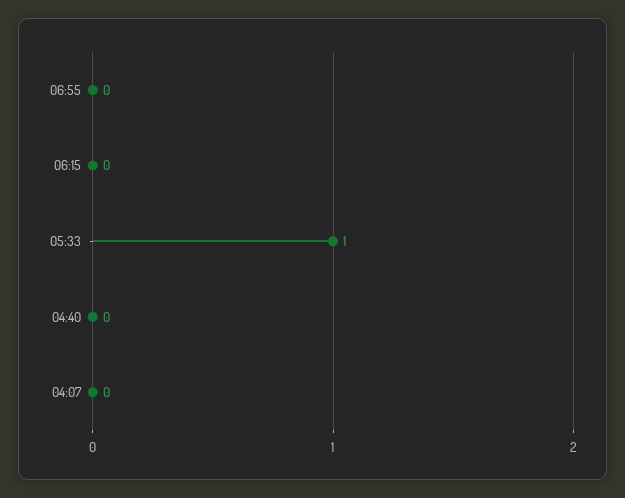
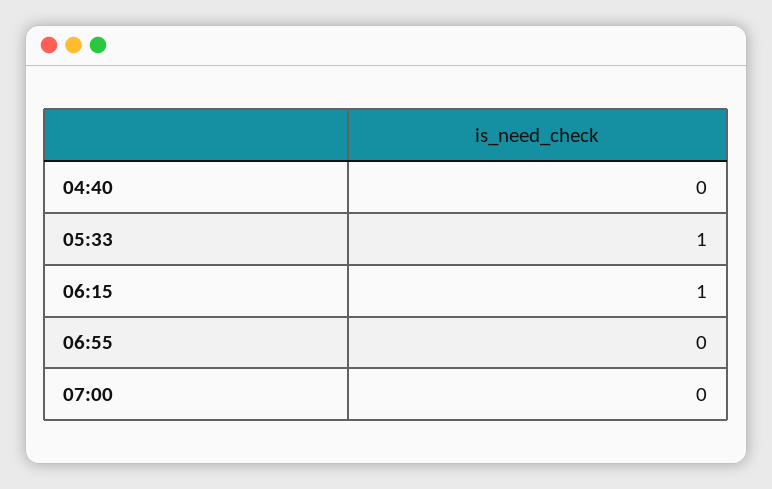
06:15: 0 -> 1
04:07: 0 -> none
07:00: none -> 0

